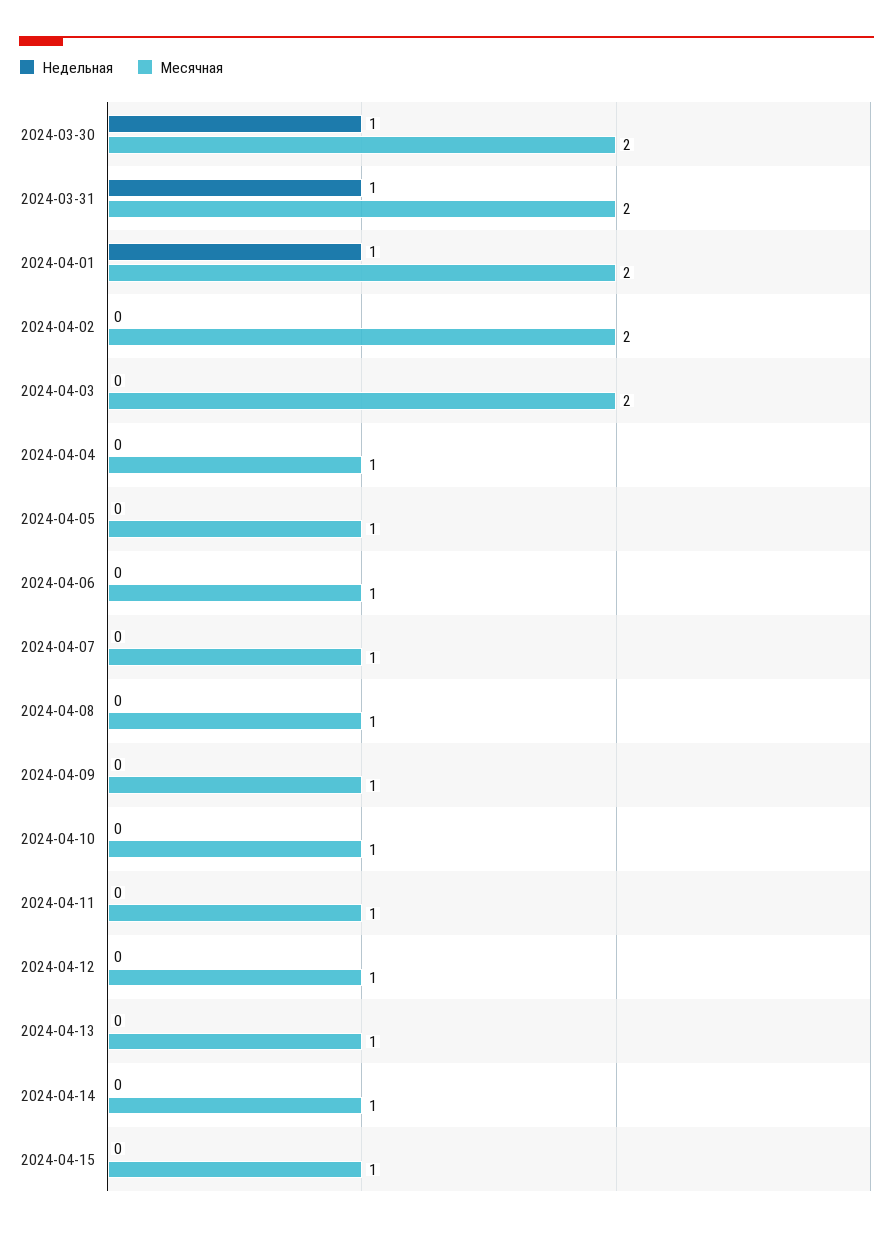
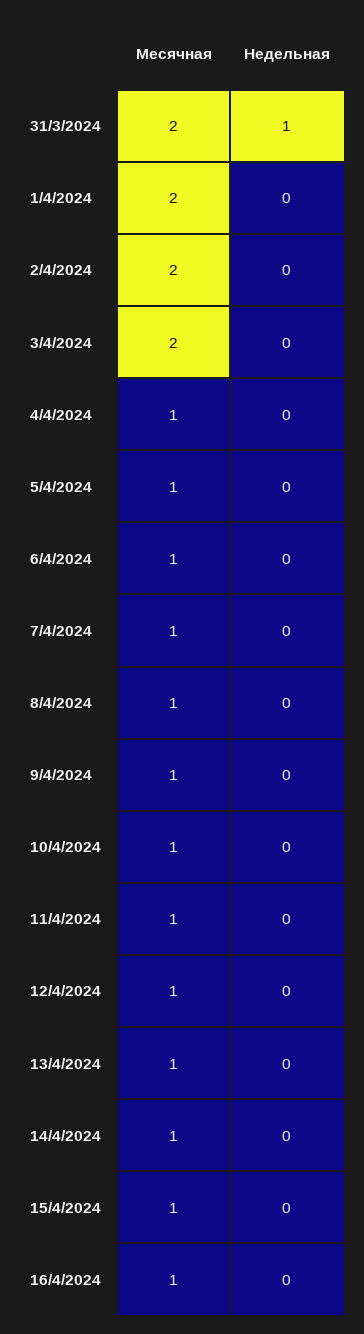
Недельная, 2024-03-30: 1 -> none
Месячная, 2024-03-30: 2 -> none
Недельная, 2024-04-01: 1 -> 0
Месячная, 16/4/2024: none -> 1
Недельная, 16/4/2024: none -> 0

